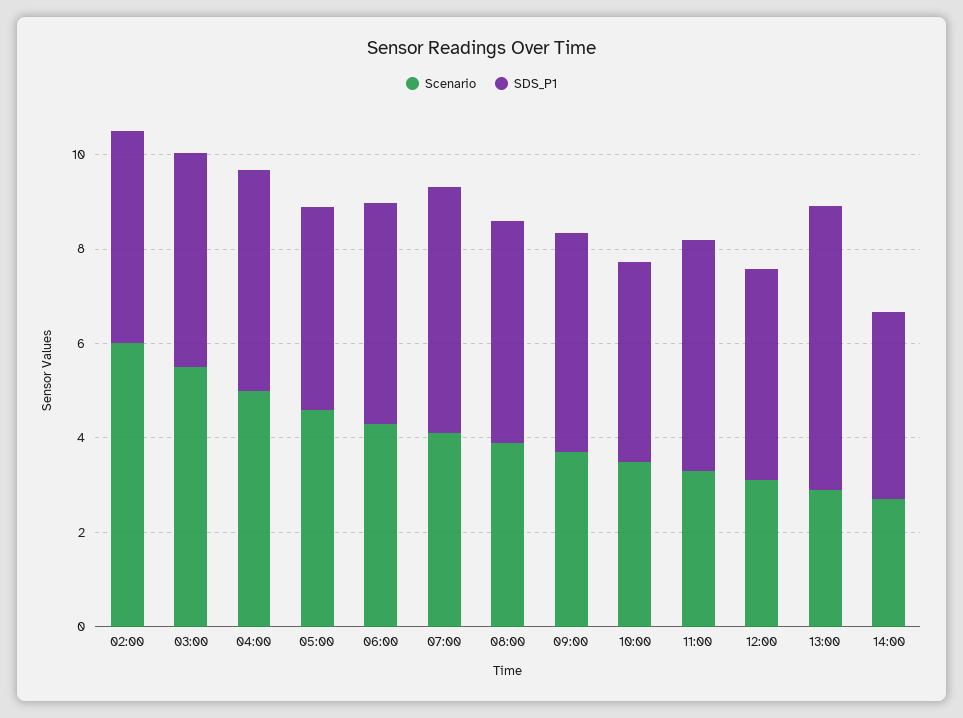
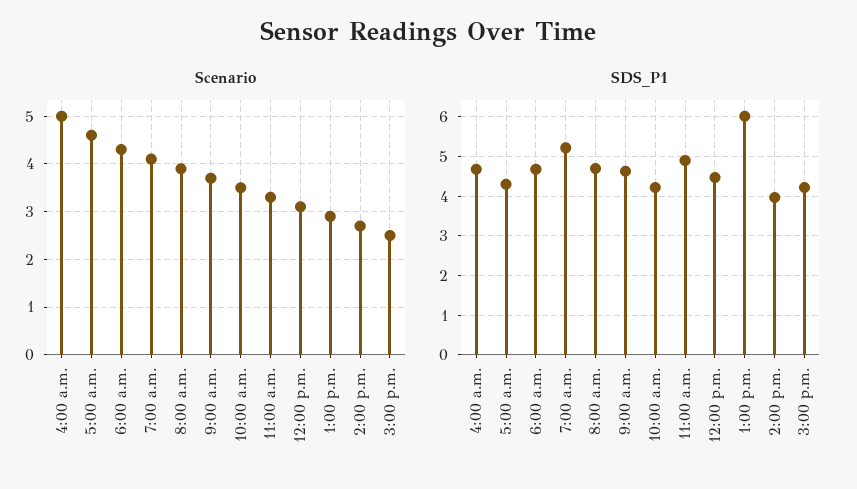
Scenario, 02:00: 6 -> none
SDS_P1, 02:00: 4.5 -> none
Scenario, 03:00: 5.5 -> none
SDS_P1, 03:00: 4.5 -> none
Scenario, 3:00 p.m.: none -> 2.5
SDS_P1, 3:00 p.m.: none -> 4.2

